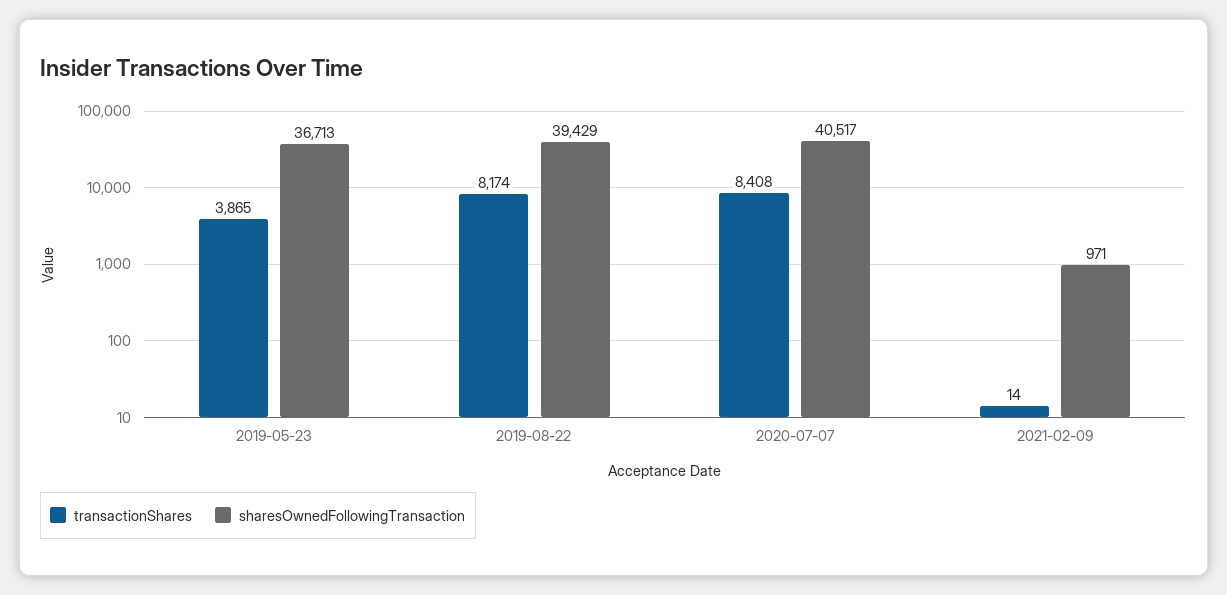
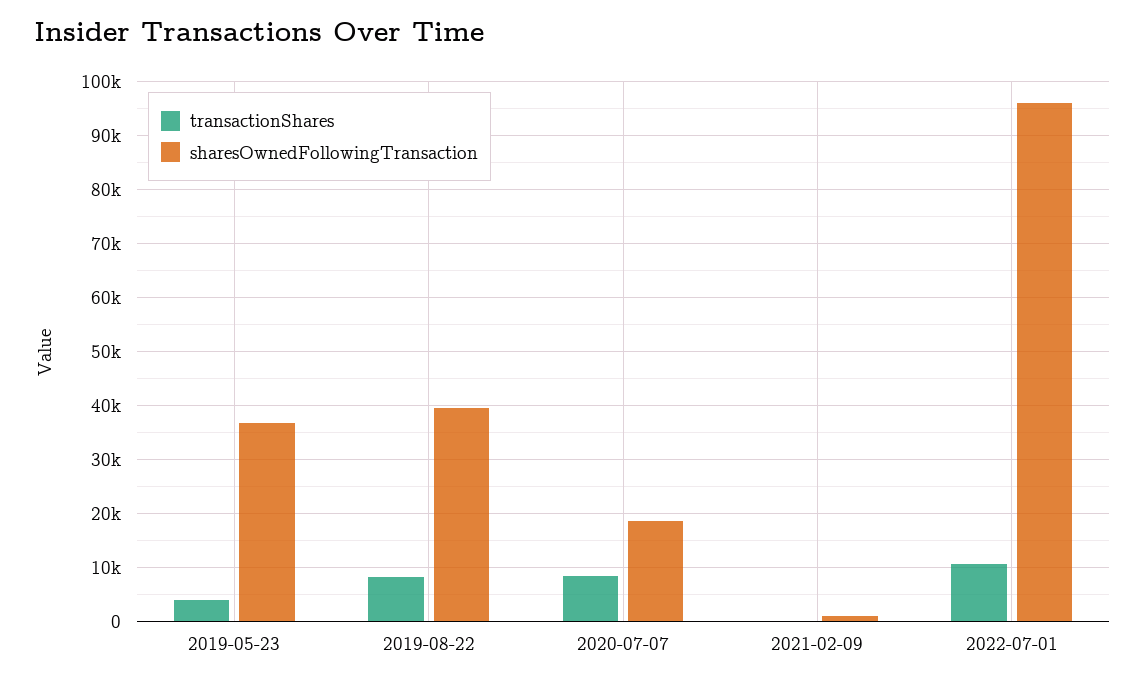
sharesOwnedFollowingTransaction, 2020-07-07: 40517 -> 18000
transactionShares, 2022-07-01: none -> 10000
sharesOwnedFollowingTransaction, 2022-07-01: none -> 96000

